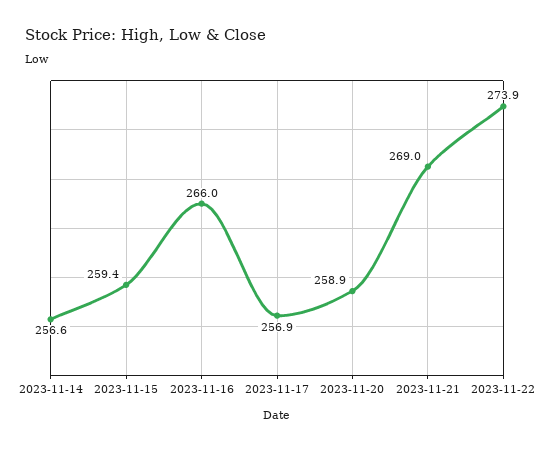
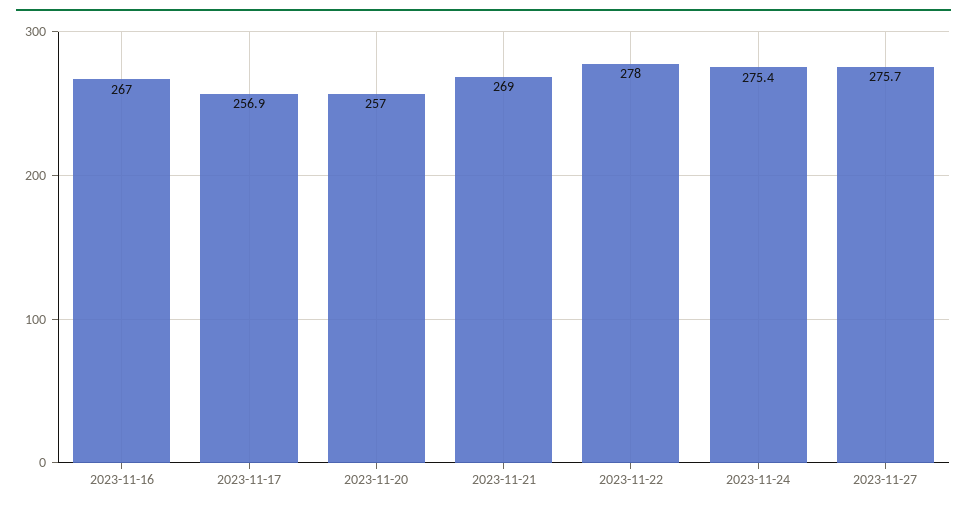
2023-11-14: 256.6 -> none
2023-11-15: 259.4 -> none
2023-11-16: 266 -> 267
2023-11-20: 258.9 -> 257
2023-11-22: 273.9 -> 278
2023-11-24: none -> 275.4
2023-11-27: none -> 275.7

